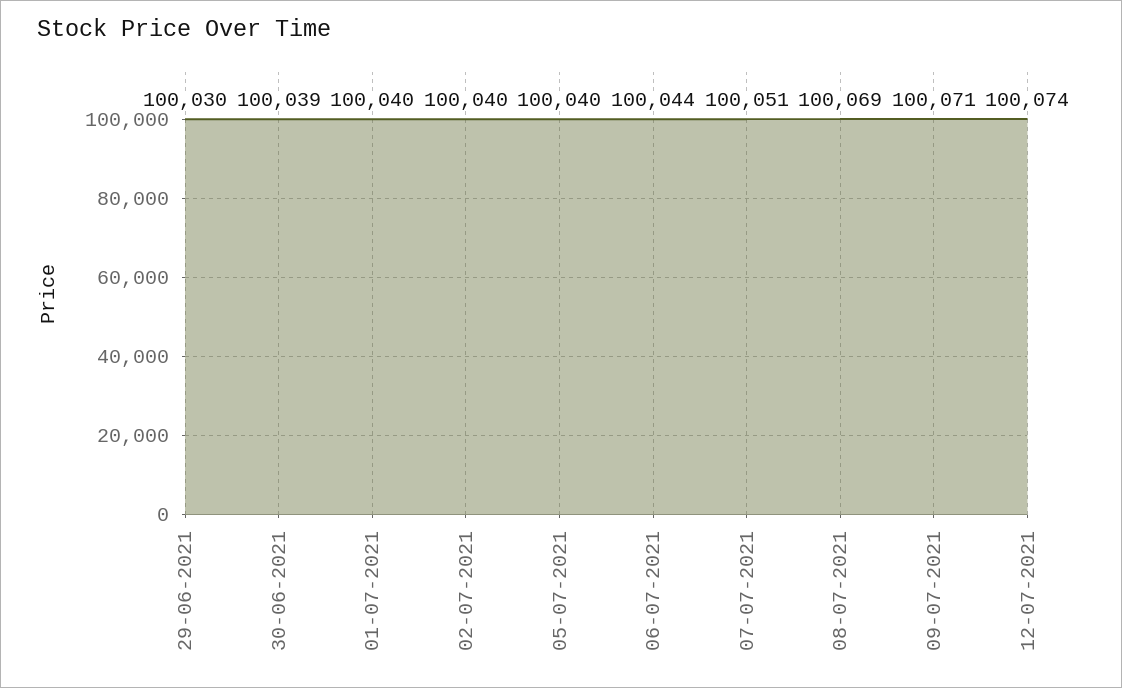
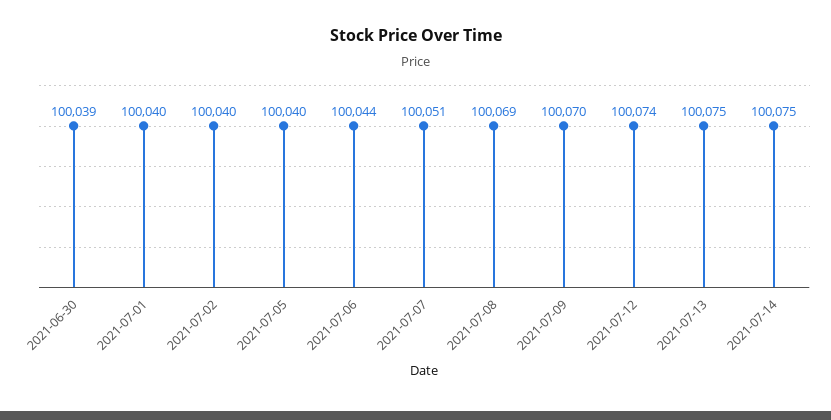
29-06-2021: 100030 -> none
09-07-2021: 100071 -> 100070
2021-07-13: none -> 100075
2021-07-14: none -> 100075

